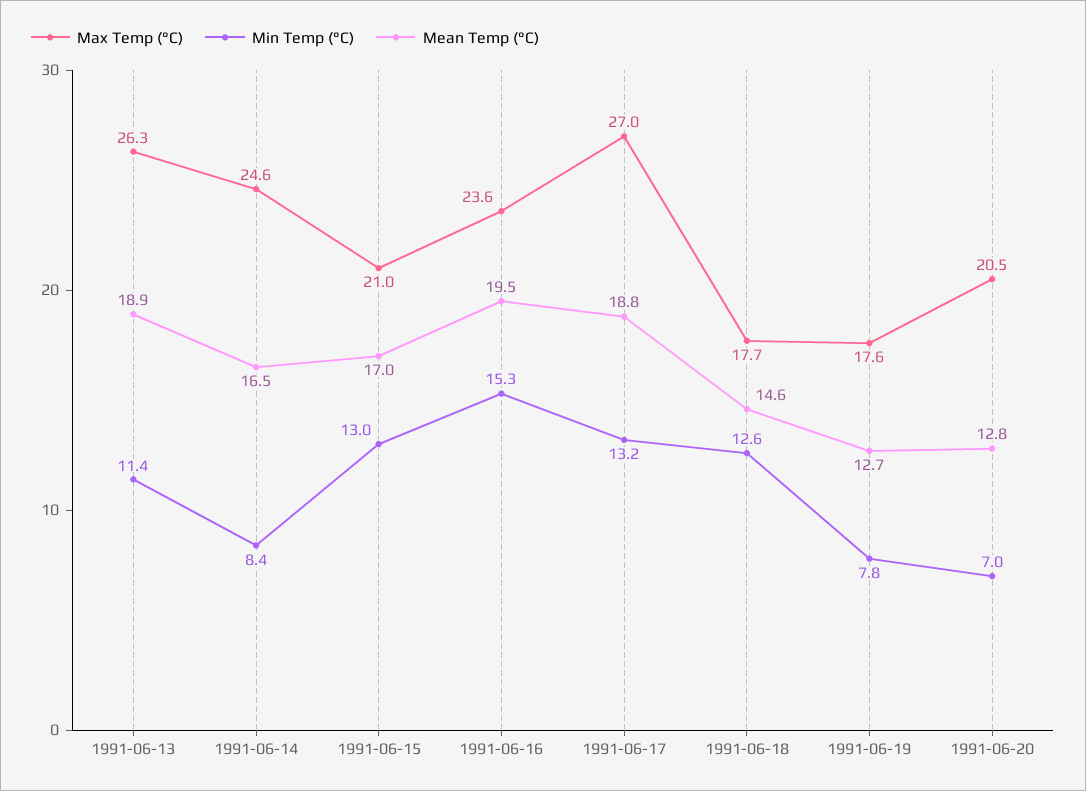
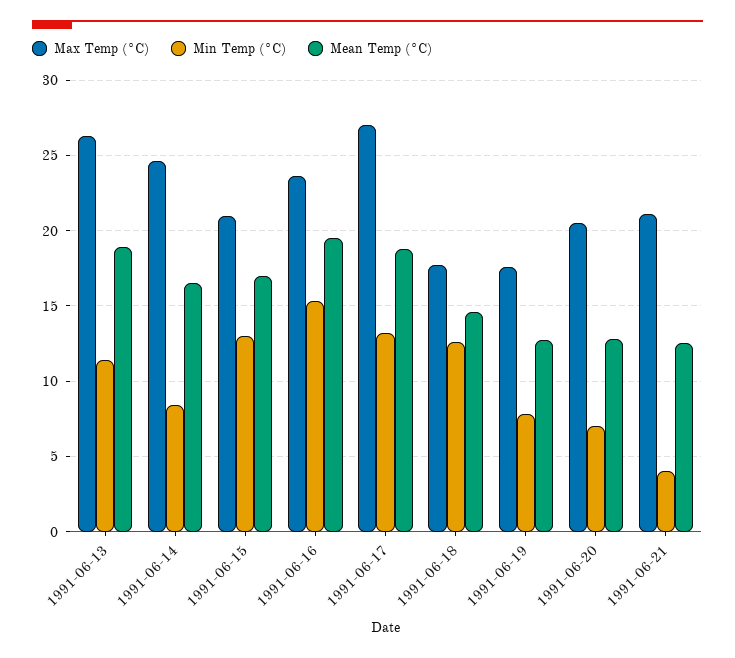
Max Temp (°C), 1991-06-21: none -> 21
Min Temp (°C), 1991-06-21: none -> 4
Mean Temp (°C), 1991-06-21: none -> 12.5

